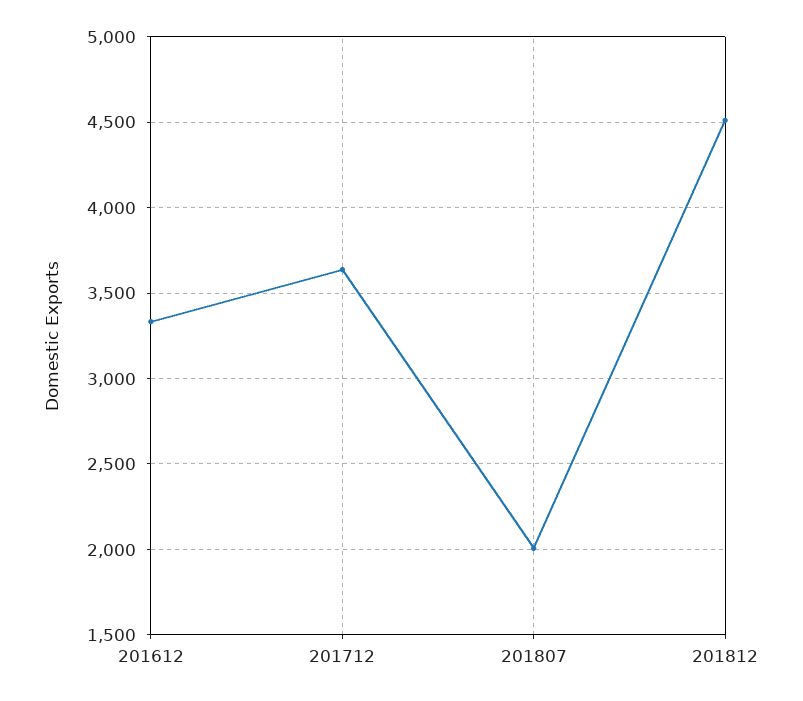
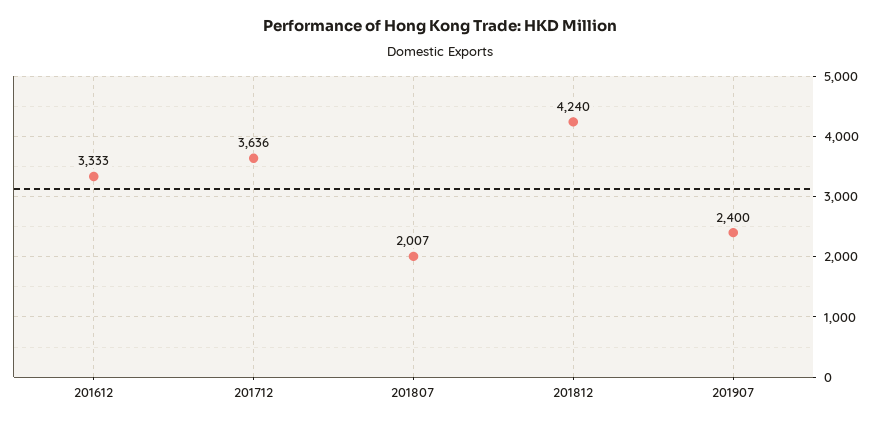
201812: 4500 -> 4240
201907: none -> 2400

